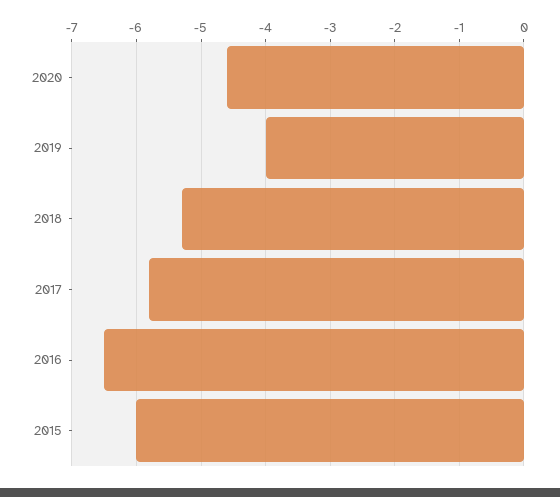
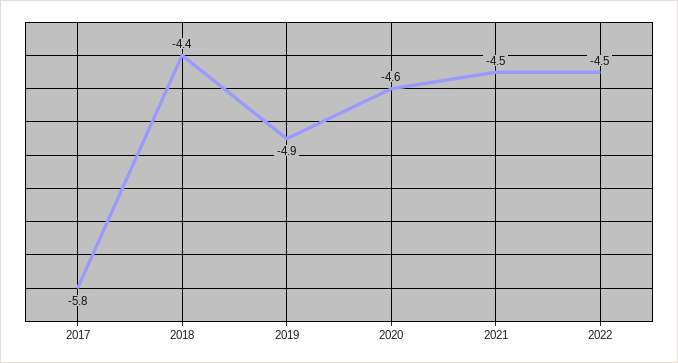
2019: -4 -> -4.9
2018: -5.3 -> -4.4
2016: -6.5 -> none
2015: -6 -> none
2021: none -> -4.5
2022: none -> -4.5

